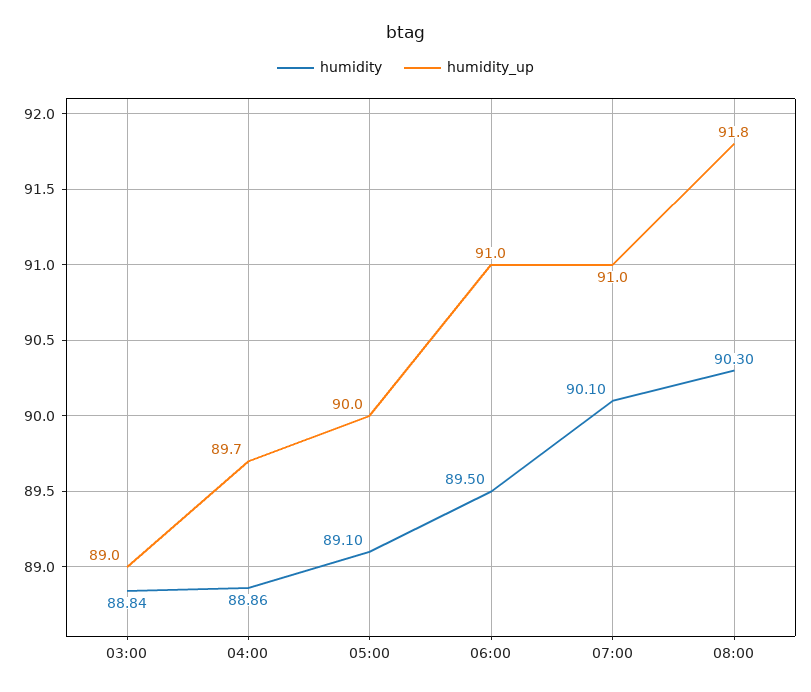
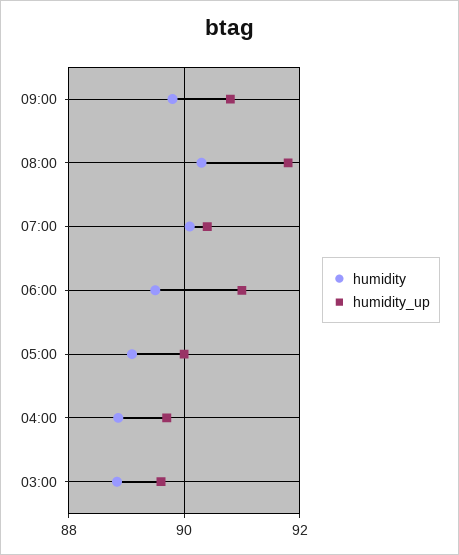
humidity_up, 03:00: 89 -> 89.6
humidity_up, 07:00: 91 -> 90.4
humidity, 09:00: none -> 89.8
humidity_up, 09:00: none -> 90.8

